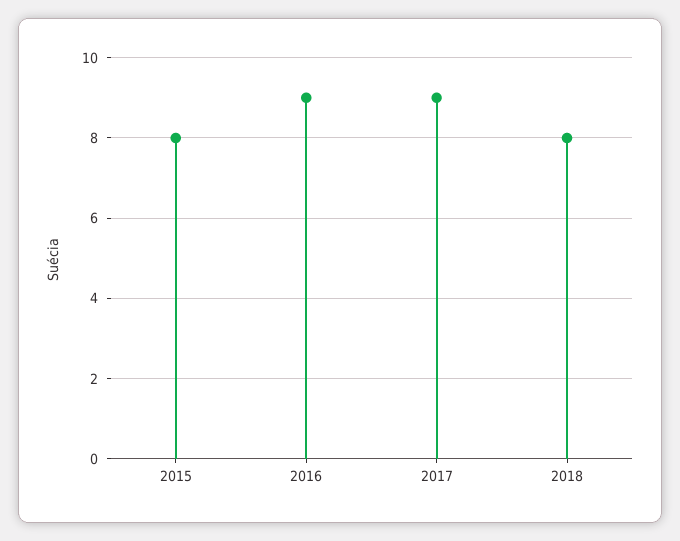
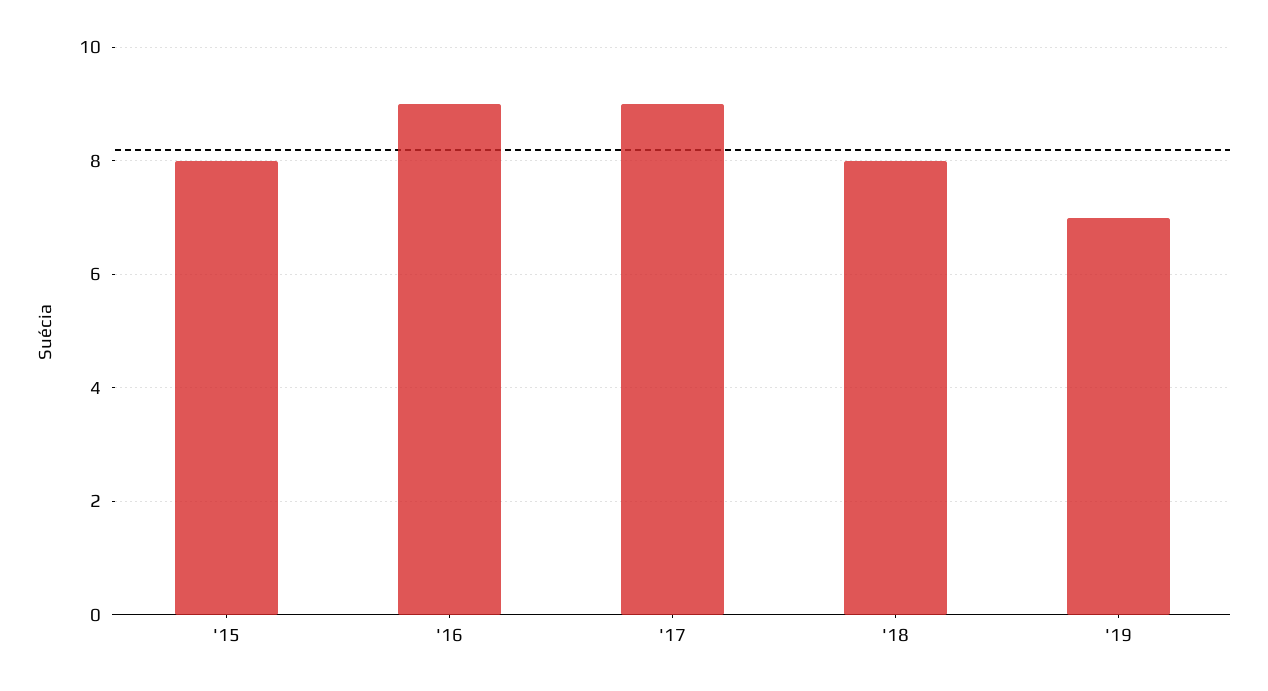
'19: none -> 7

